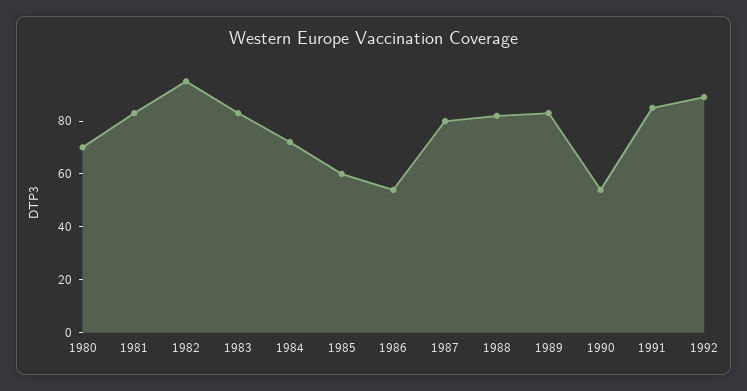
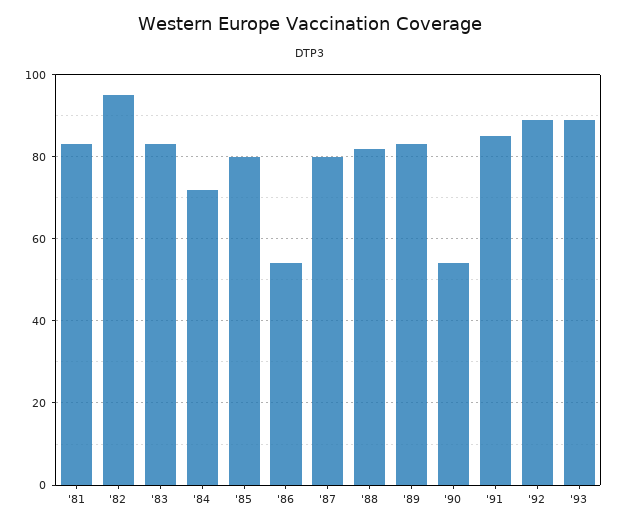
1980: 70 -> none
1985: 60 -> 80
'93: none -> 90

